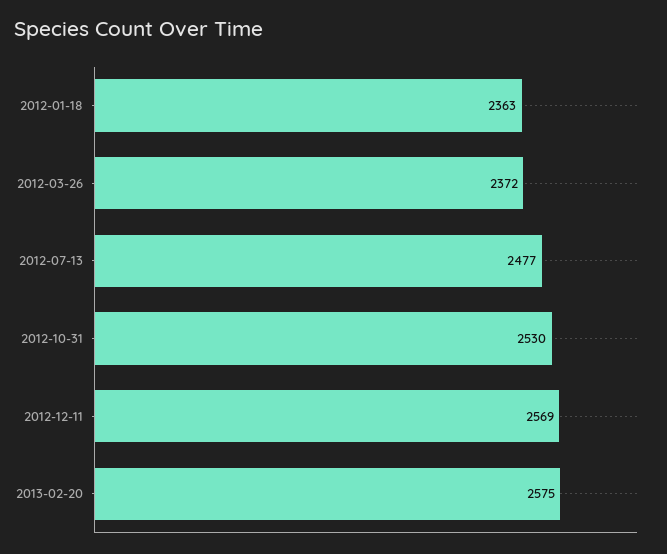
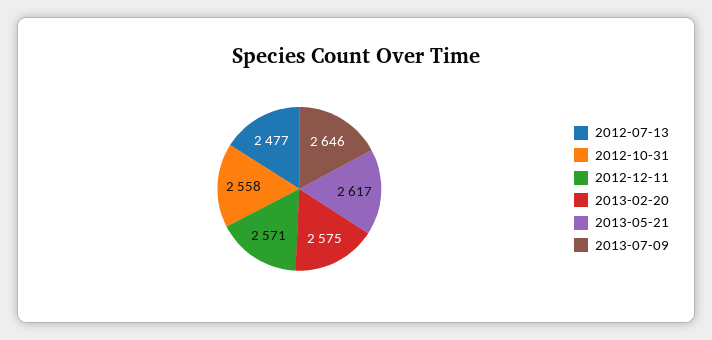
2012-01-18: 2363 -> none
2012-03-26: 2372 -> none
2012-10-31: 2530 -> 2558
2012-12-11: 2569 -> 2571
2013-05-21: none -> 2617
2013-07-09: none -> 2646

